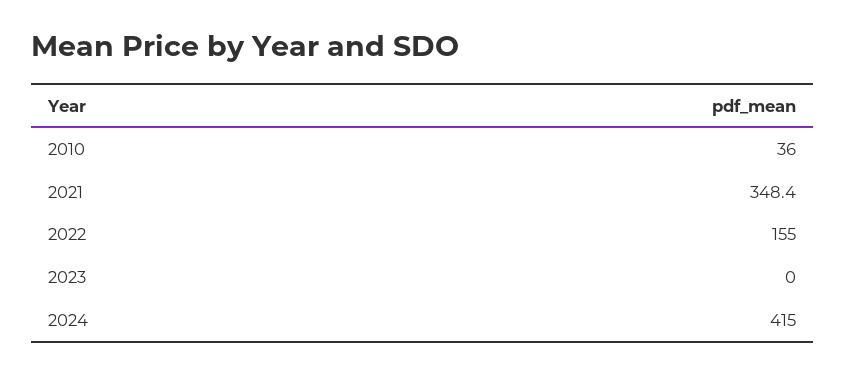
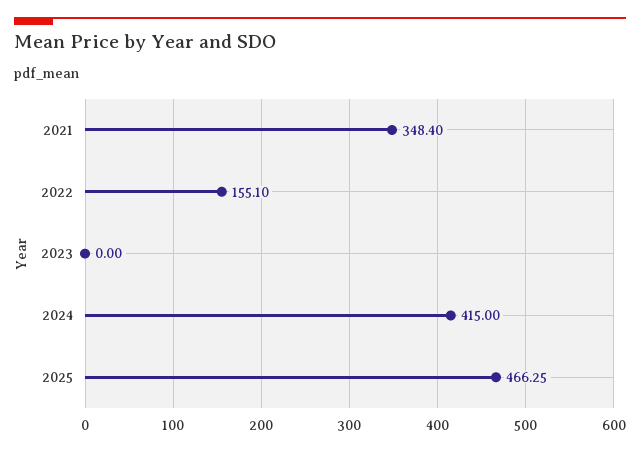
2010: 36 -> none
2022: 155 -> 155.1
2025: none -> 466.25

